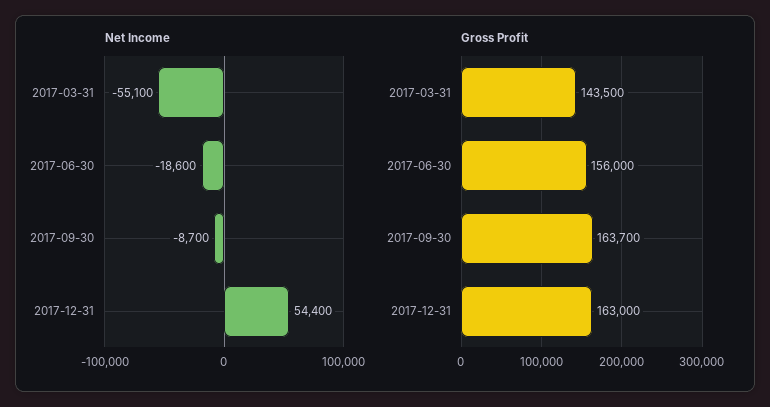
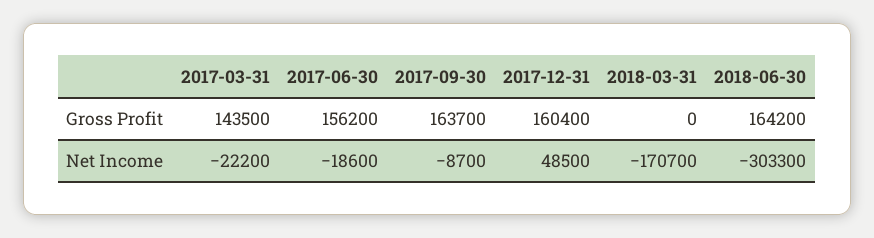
Net Income, 2017-03-31: -55100 -> -22200
Net Income, 2017-12-31: 54400 -> 48500
Gross Profit, 2017-06-30: 156000 -> 156200
Gross Profit, 2017-12-31: 163000 -> 160400
Gross Profit, 2018-03-31: none -> 0
Gross Profit, 2018-06-30: none -> 164200
Net Income, 2018-03-31: none -> -170700
Net Income, 2018-06-30: none -> -303300

